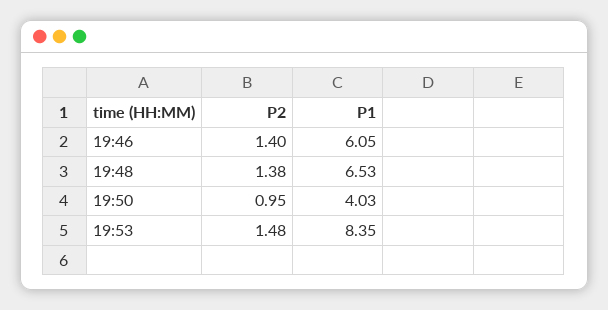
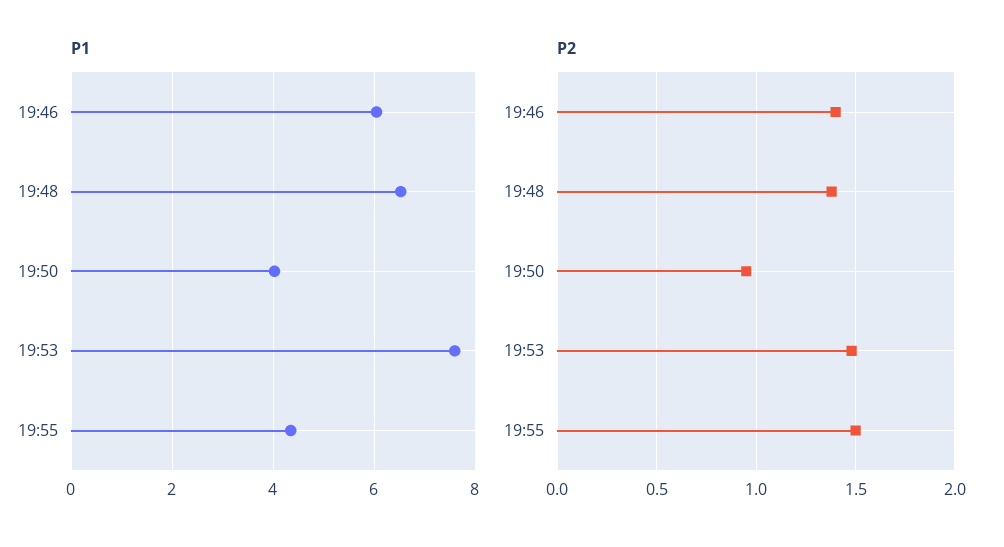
P1, 19:53: 8.35 -> 7.6
P1, 19:55: none -> 4.4
P2, 19:55: none -> 1.5

